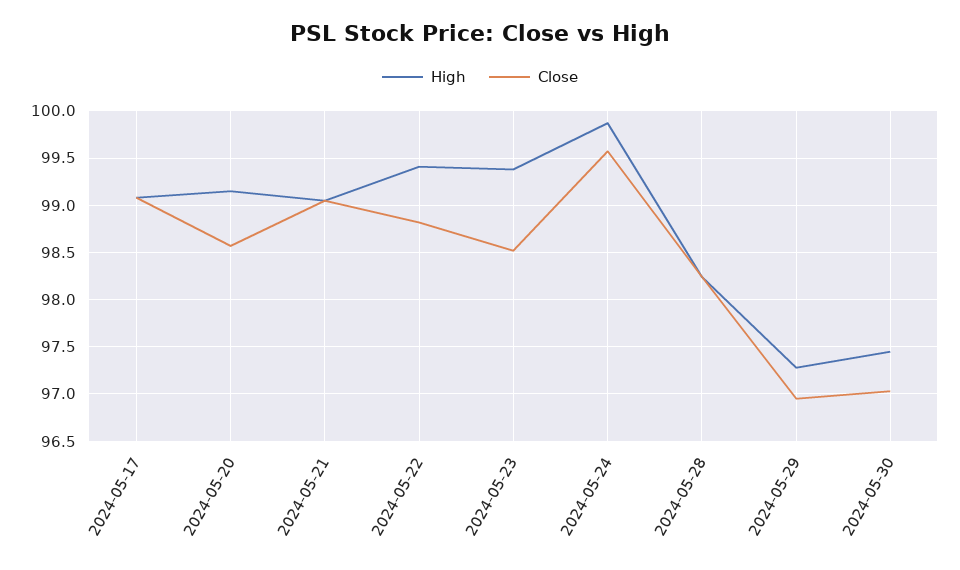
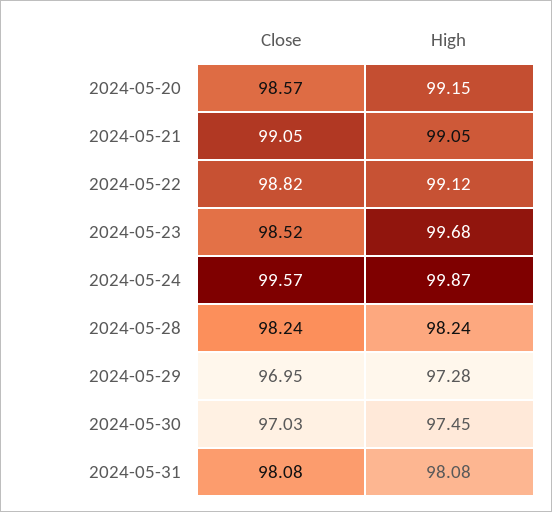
High, 2024-05-17: 99.1 -> none
Close, 2024-05-17: 99.1 -> none
High, 2024-05-22: 99.4 -> 99.12
High, 2024-05-23: 99.4 -> 99.68
Close, 2024-05-31: none -> 98.08
High, 2024-05-31: none -> 98.08

